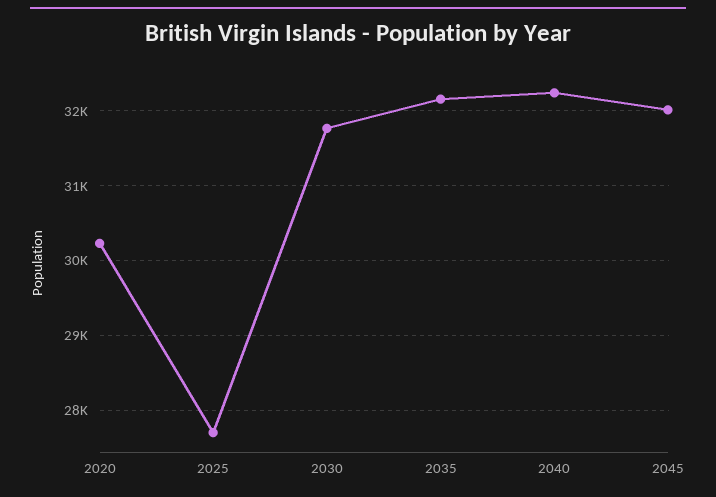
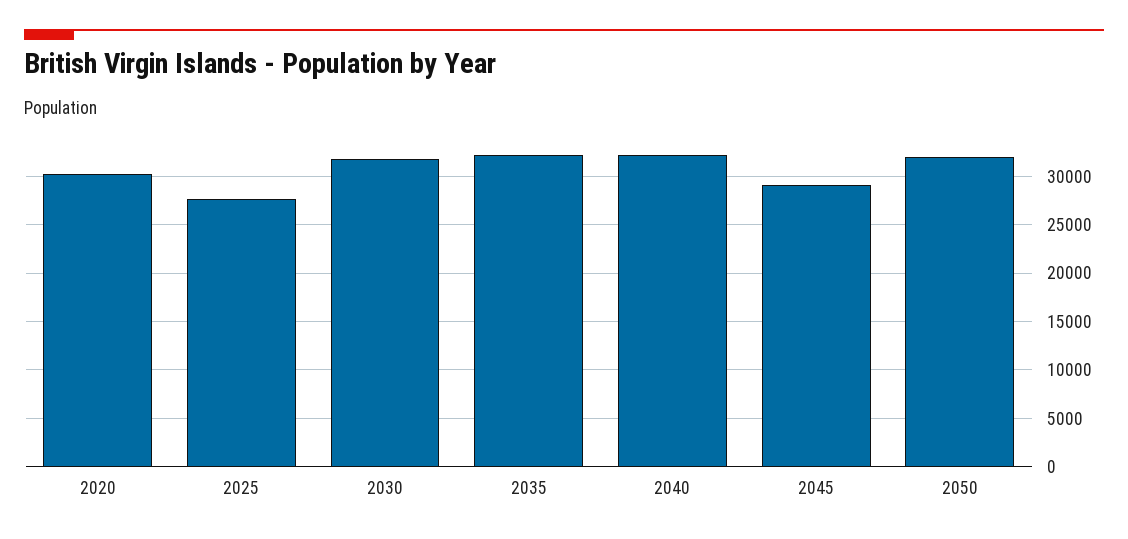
2045: 32000 -> 29000
2050: none -> 32000

